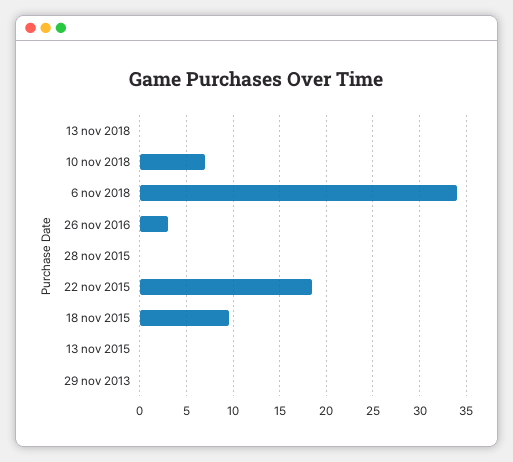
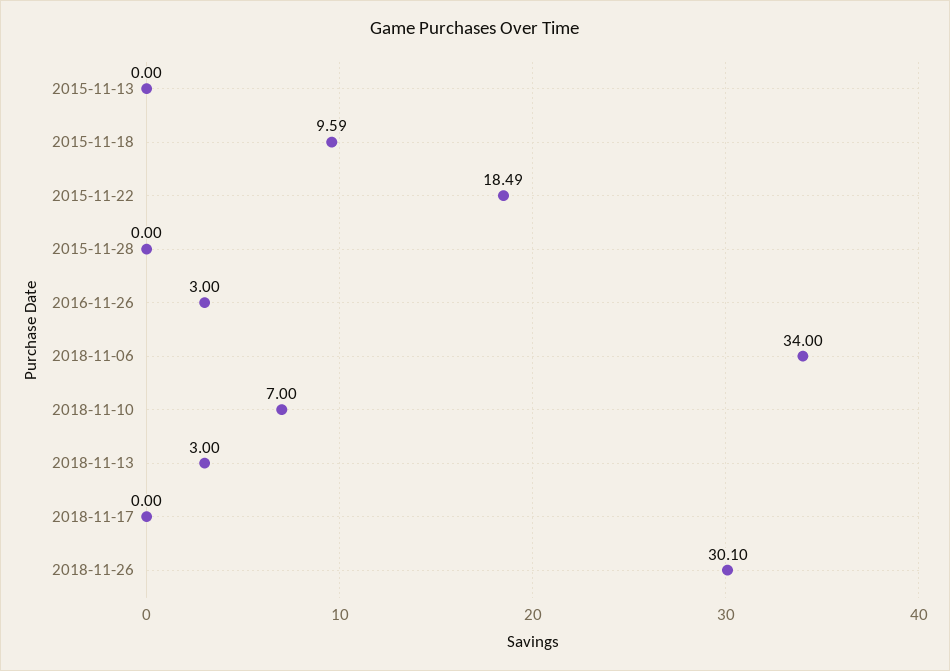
13 nov 2018: 0 -> 3
29 nov 2013: 0 -> none
2018-11-17: none -> 0
2018-11-26: none -> 30.1

